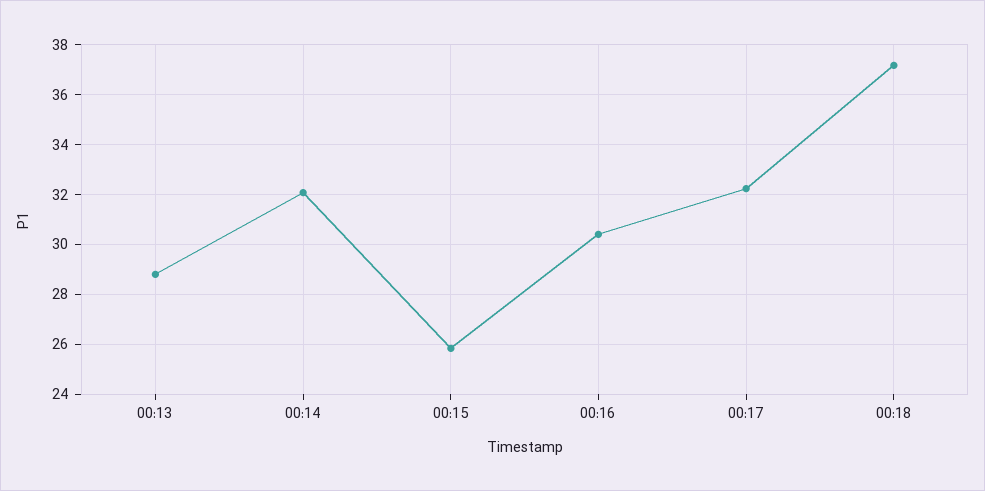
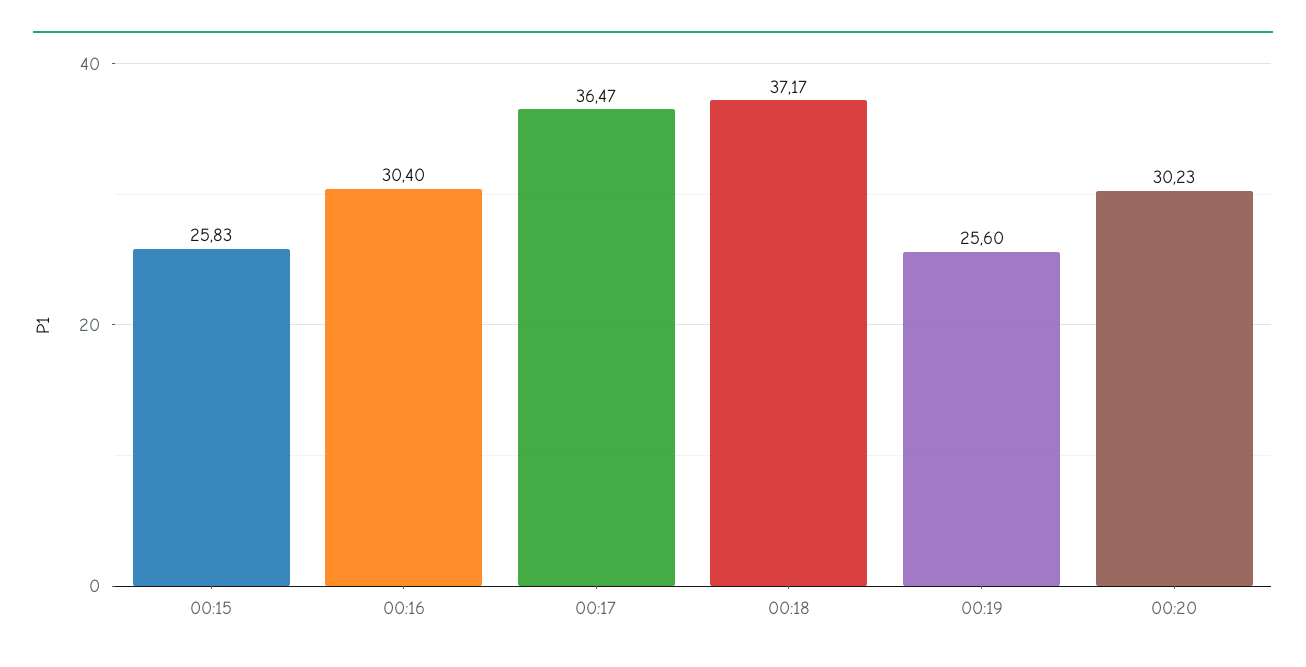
00:13: 28.75 -> none
00:14: 32 -> none
00:17: 32.25 -> 36.47
00:19: none -> 25.6
00:20: none -> 30.23

